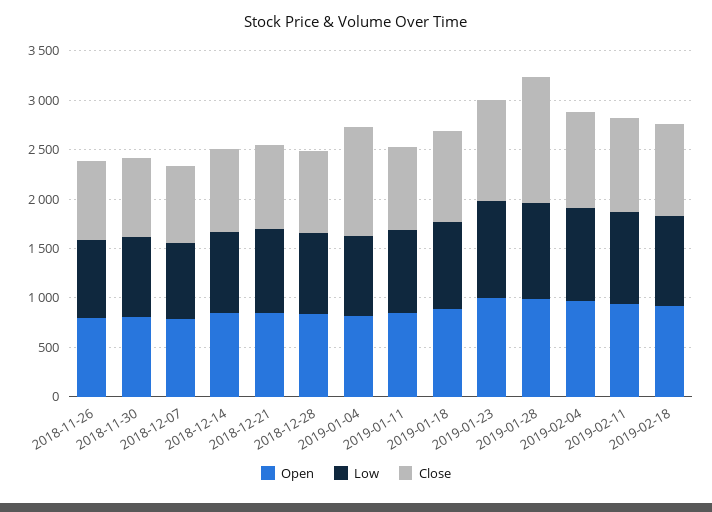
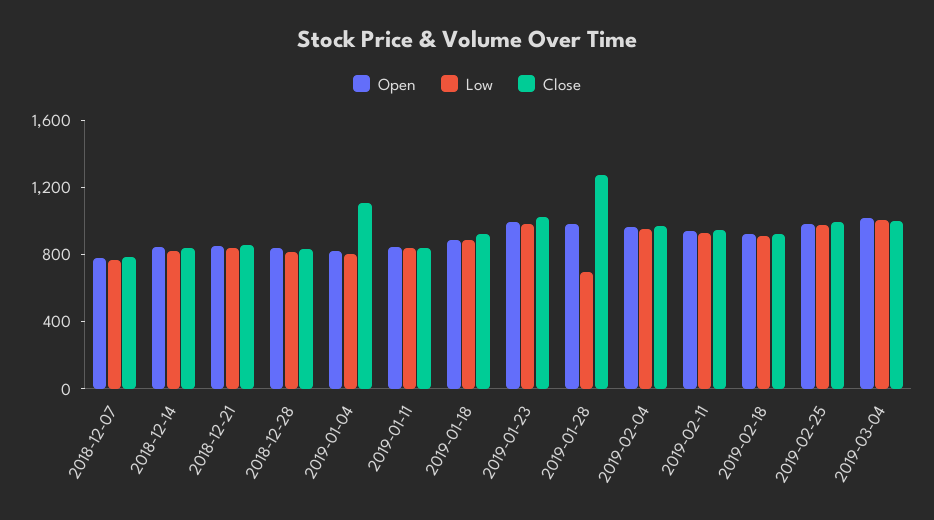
Open, 2018-11-26: 800 -> none
Low, 2018-11-26: 800 -> none
Close, 2018-11-26: 800 -> none
Open, 2018-11-30: 800 -> none
Low, 2018-11-30: 800 -> none
Close, 2018-11-30: 800 -> none
Low, 2019-01-28: 1000 -> 700
Open, 2019-02-25: none -> 1000
Low, 2019-02-25: none -> 1000
Close, 2019-02-25: none -> 1000
Open, 2019-03-04: none -> 1000
Low, 2019-03-04: none -> 1000
Close, 2019-03-04: none -> 1000

